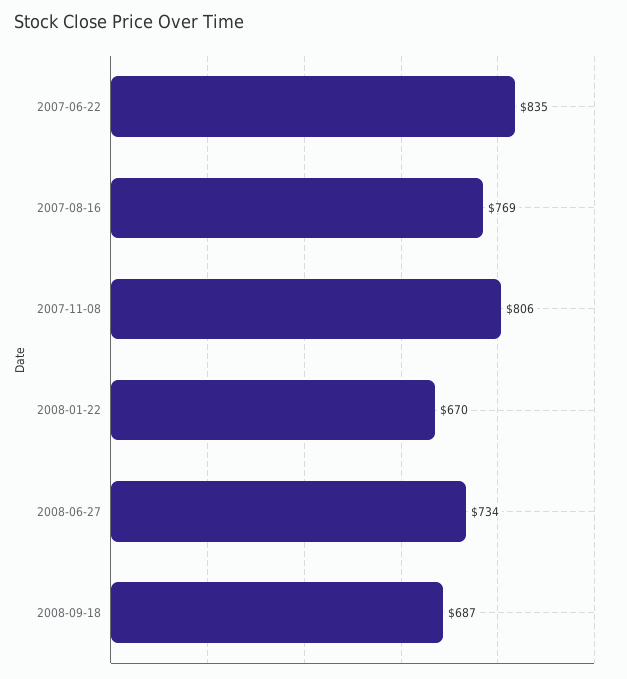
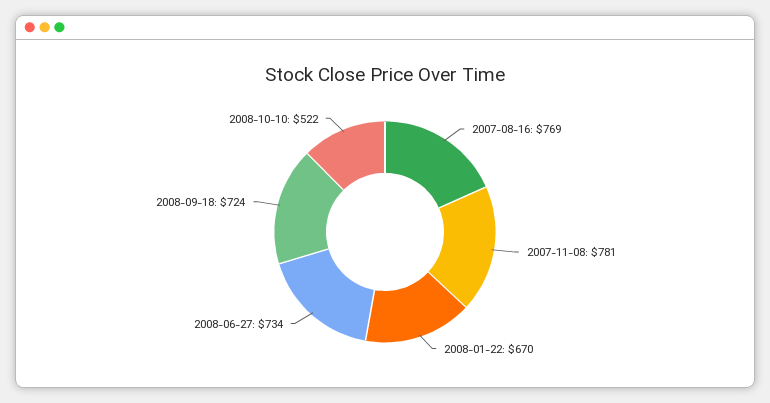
2007-06-22: 835 -> none
2007-11-08: 806 -> 781
2008-09-18: 687 -> 724
2008-10-10: none -> 522

